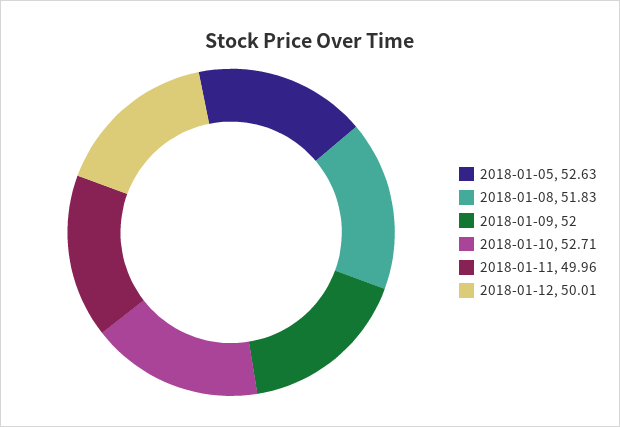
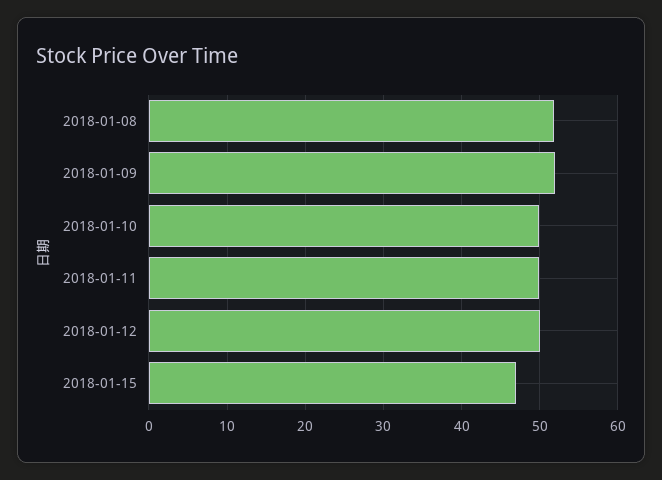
2018-01-05: 52.63 -> none
2018-01-10: 52.71 -> 50
2018-01-15: none -> 47

